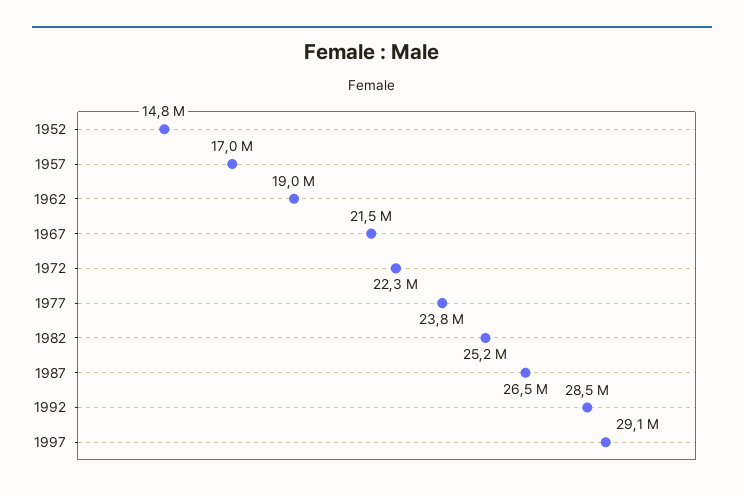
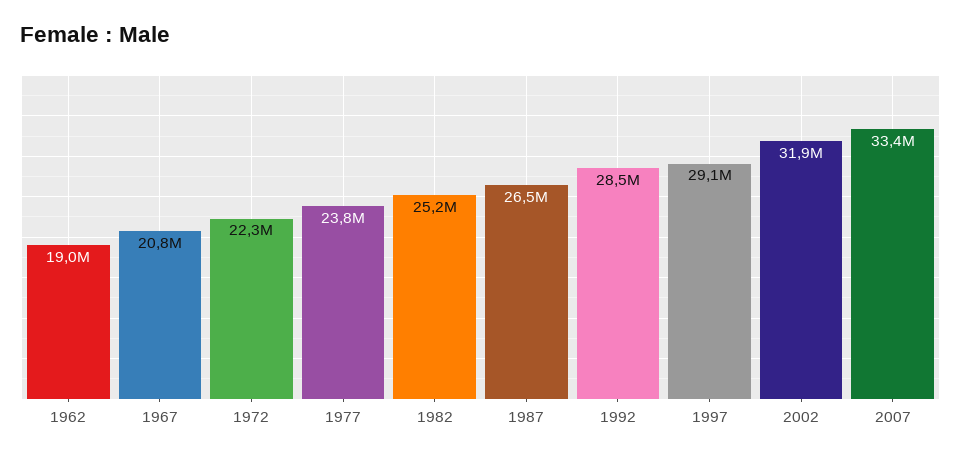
1952: 14800000 -> none
1957: 17000000 -> none
1967: 21500000 -> 20800000
2002: none -> 31900000
2007: none -> 33400000

